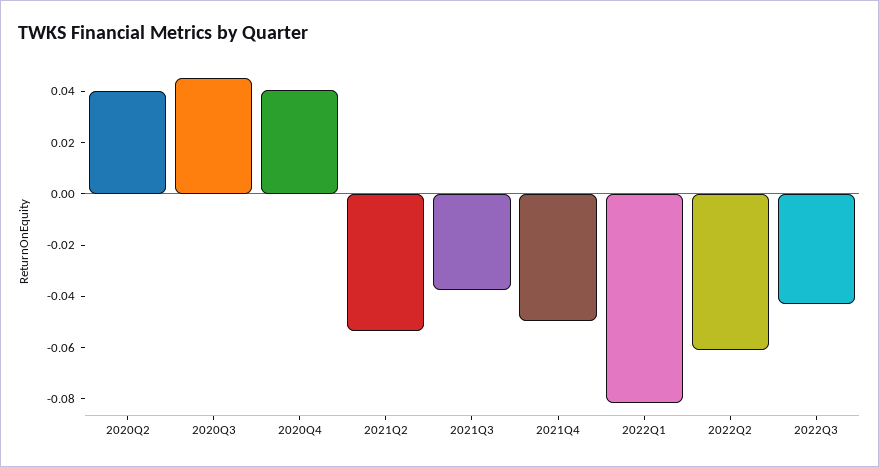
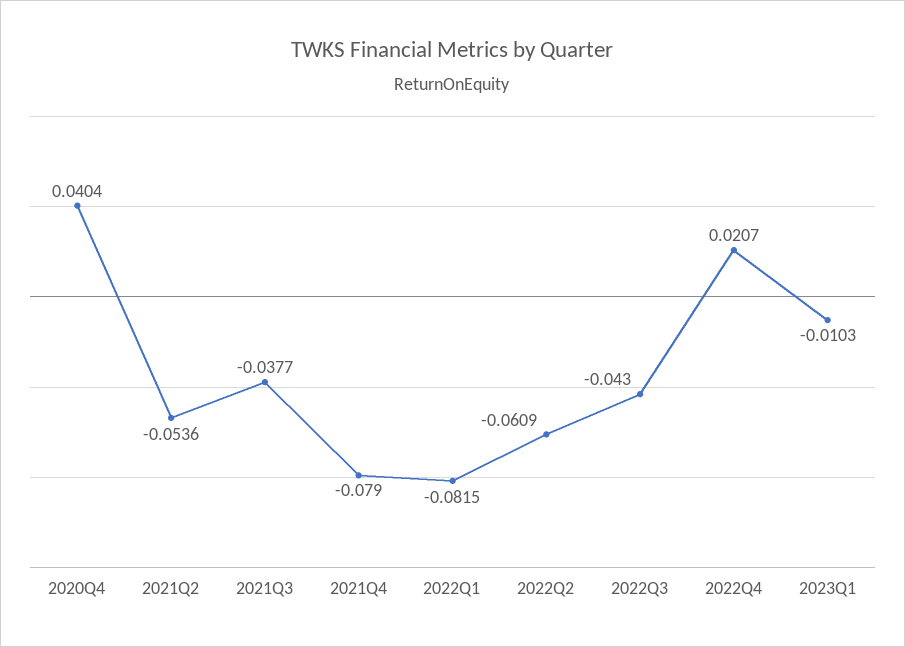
2020Q2: 0.04 -> none
2020Q3: 0.045 -> none
2021Q4: -0.05 -> -0.079
2022Q4: none -> 0.0207
2023Q1: none -> -0.0103

